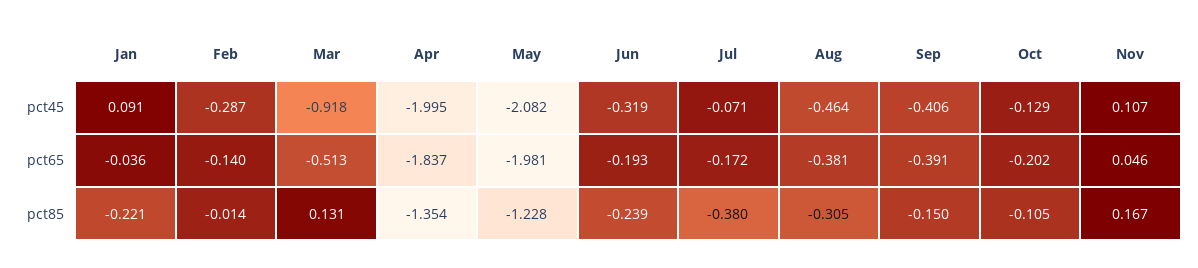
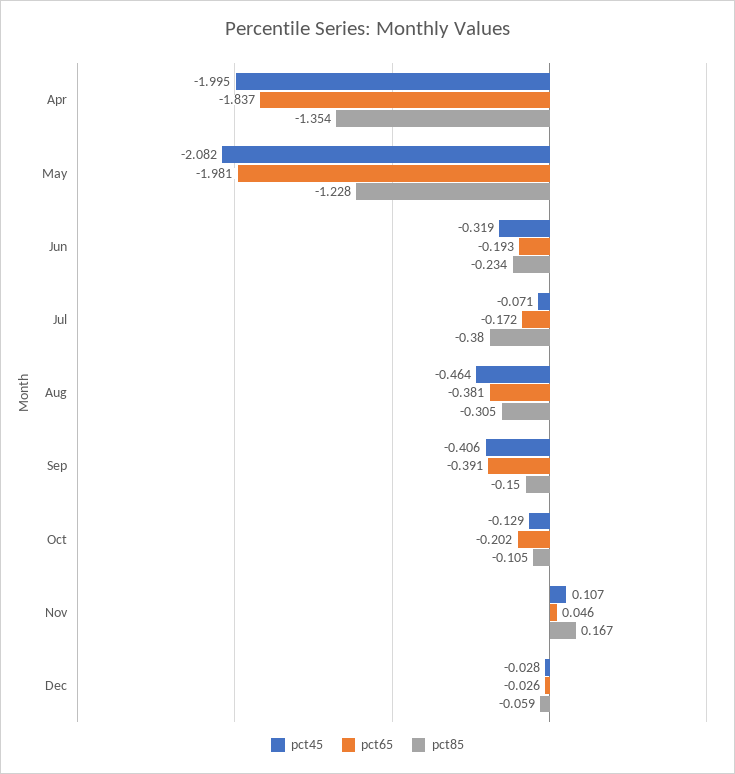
pct45, Jan: 0.091 -> none
pct45, Feb: -0.287 -> none
pct45, Mar: -0.918 -> none
pct65, Jan: -0.036 -> none
pct65, Feb: -0.14 -> none
pct65, Mar: -0.513 -> none
pct85, Jan: -0.221 -> none
pct85, Feb: -0.014 -> none
pct85, Mar: 0.131 -> none
pct85, Jun: -0.239 -> -0.234
pct45, Dec: none -> -0.028
pct65, Dec: none -> -0.026
pct85, Dec: none -> -0.059

